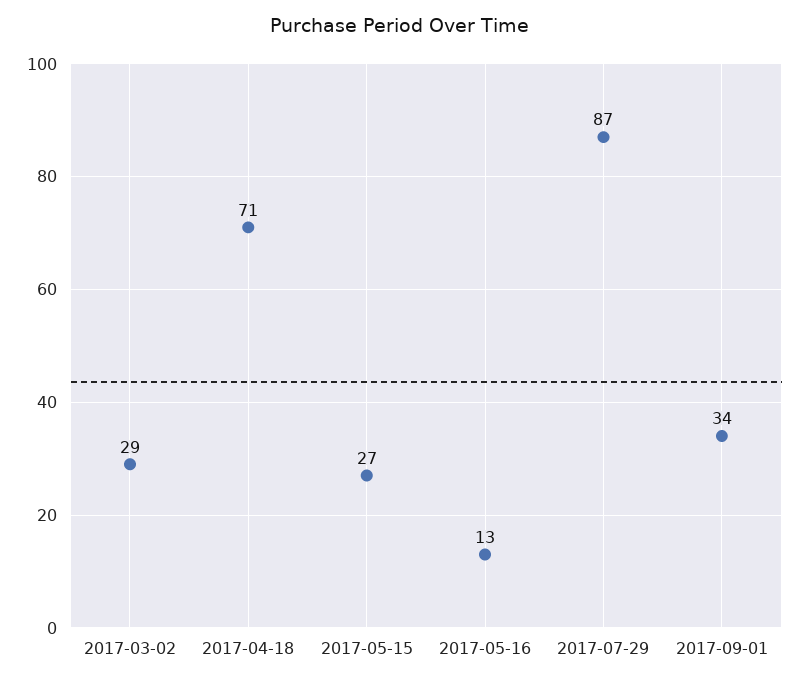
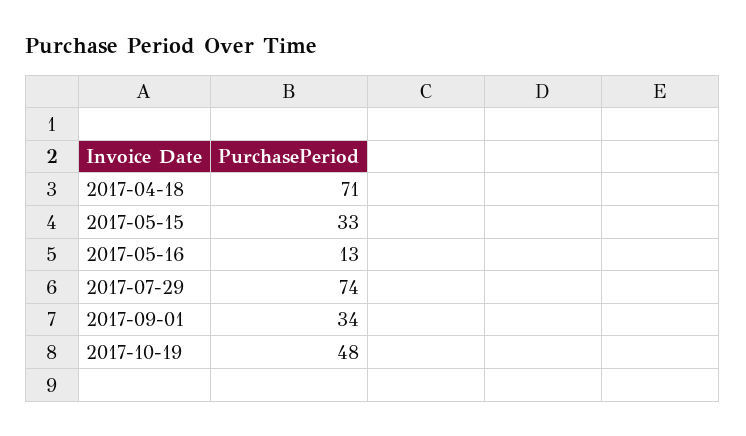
2017-03-02: 29 -> none
2017-05-15: 27 -> 33
2017-07-29: 87 -> 74
2017-10-19: none -> 48

